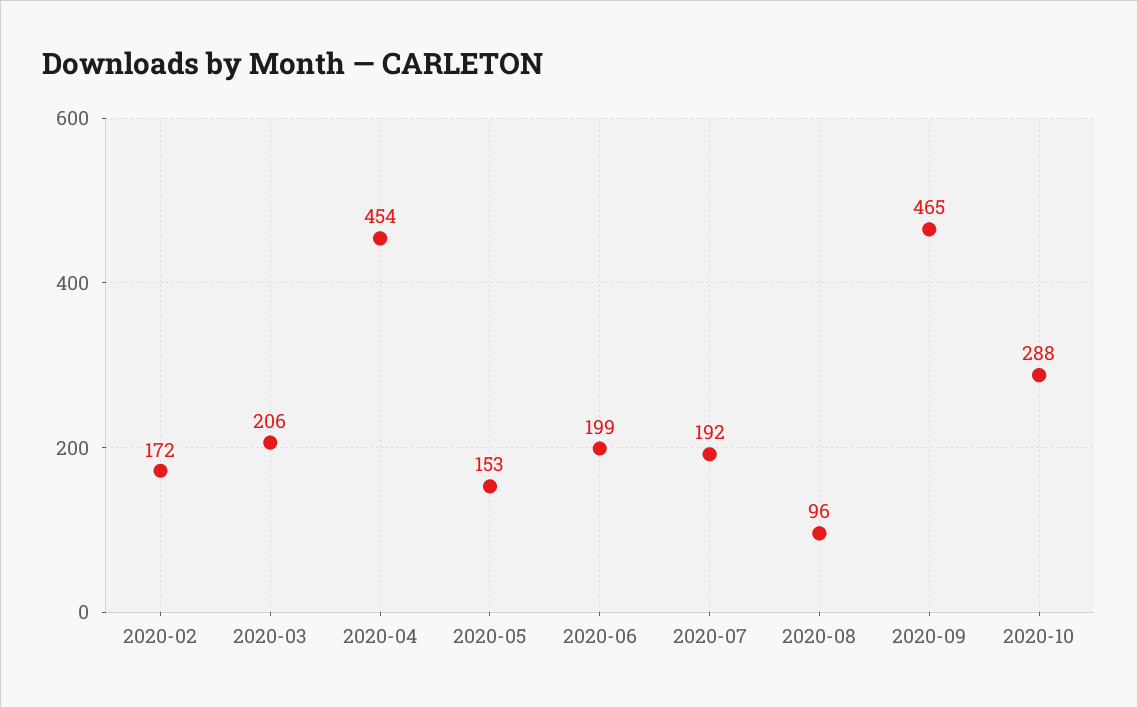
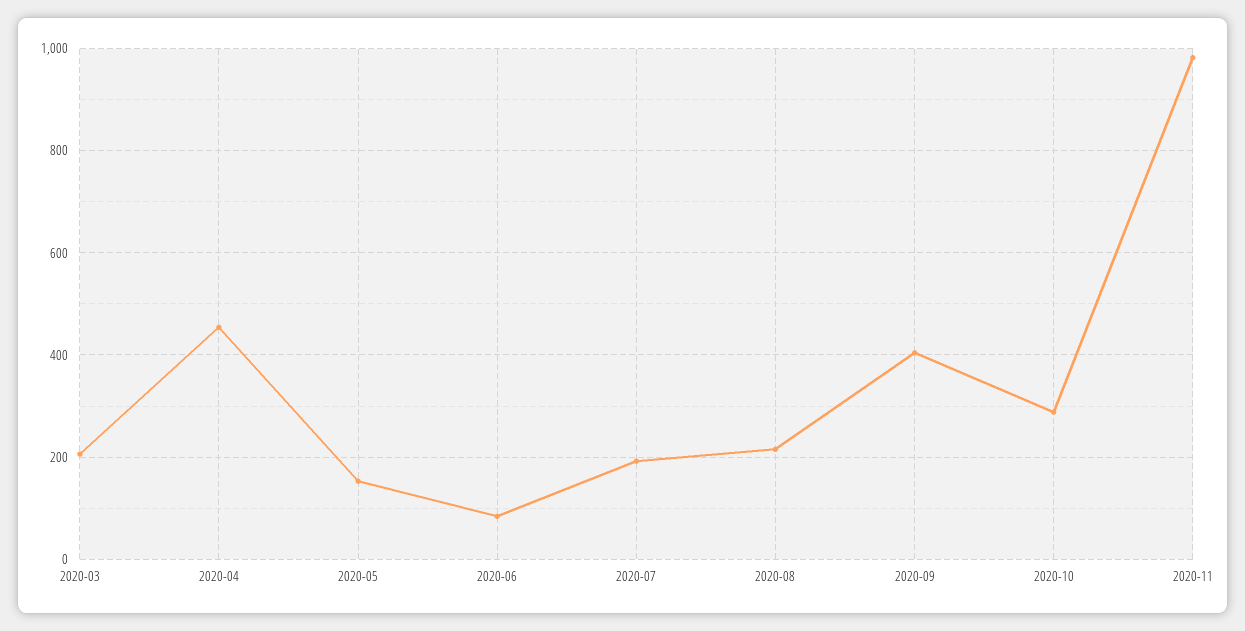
2020-02: 172 -> none
2020-06: 199 -> 80
2020-08: 96 -> 220
2020-09: 465 -> 400
2020-11: none -> 980

